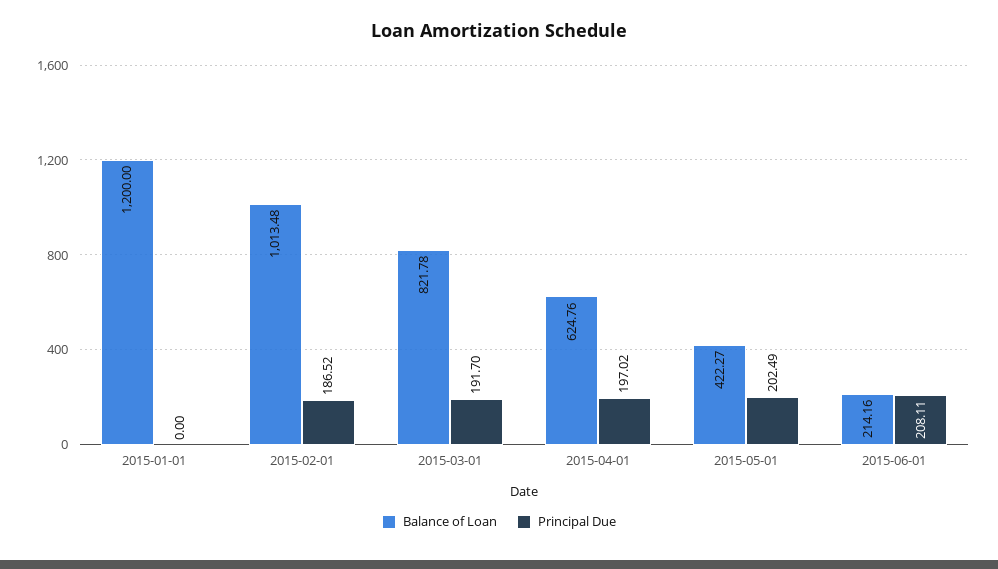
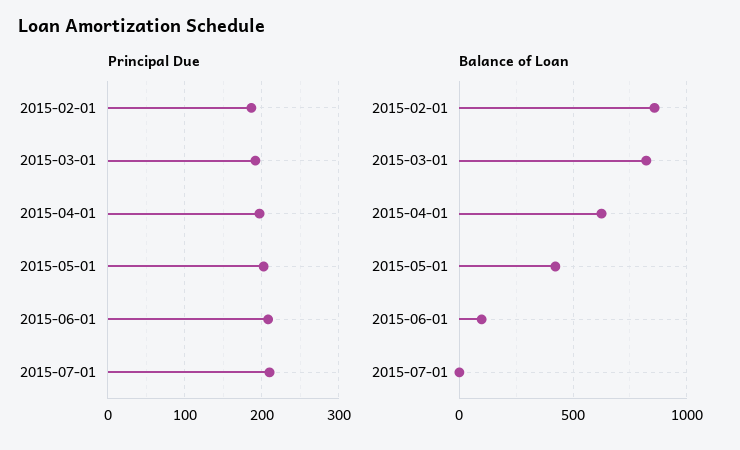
Balance of Loan, 2015-01-01: 1200 -> none
Principal Due, 2015-01-01: 0 -> none
Balance of Loan, 2015-02-01: 1013.48 -> 850
Balance of Loan, 2015-06-01: 214.16 -> 100
Principal Due, 2015-07-01: none -> 210
Balance of Loan, 2015-07-01: none -> 0

